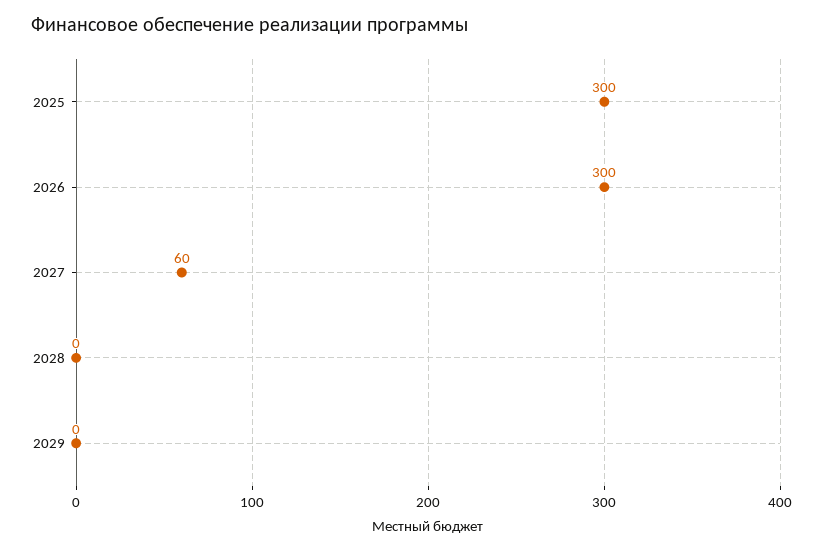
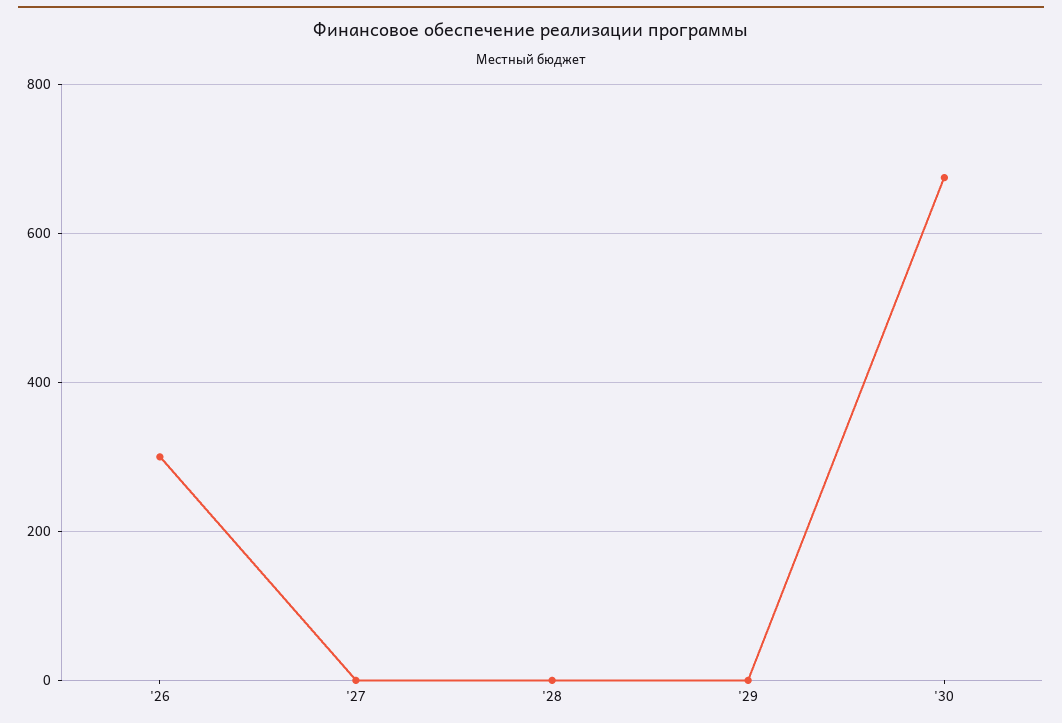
2025: 300 -> none
2027: 60 -> 0
'30: none -> 680

